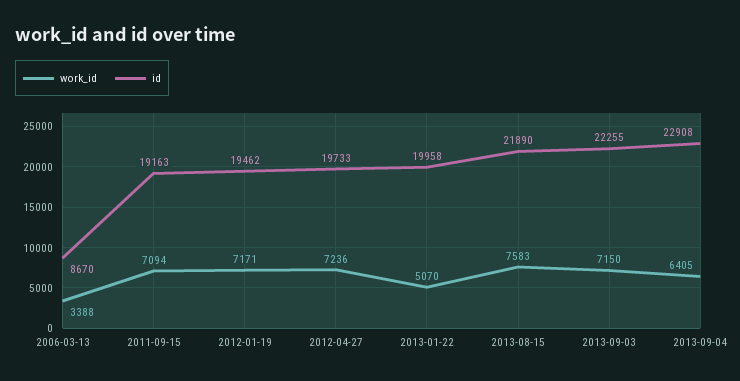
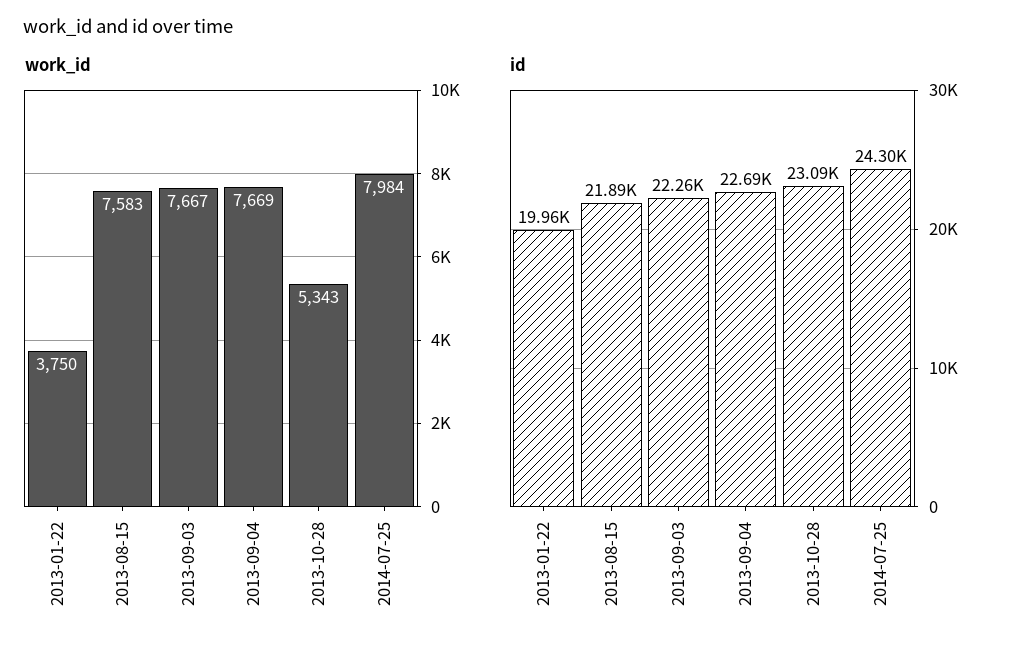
work_id, 2006-03-13: 3388 -> none
id, 2006-03-13: 8670 -> none
work_id, 2011-09-15: 7094 -> none
id, 2011-09-15: 19163 -> none
work_id, 2012-01-19: 7171 -> none
id, 2012-01-19: 19462 -> none
work_id, 2012-04-27: 7236 -> none
id, 2012-04-27: 19733 -> none
work_id, 2013-01-22: 5070 -> 3750
work_id, 2013-09-03: 7150 -> 7667
work_id, 2013-09-04: 6405 -> 7669
id, 2013-09-04: 22908 -> 22690
work_id, 2013-10-28: none -> 5343
work_id, 2014-07-25: none -> 7984
id, 2013-10-28: none -> 23090
id, 2014-07-25: none -> 24300

